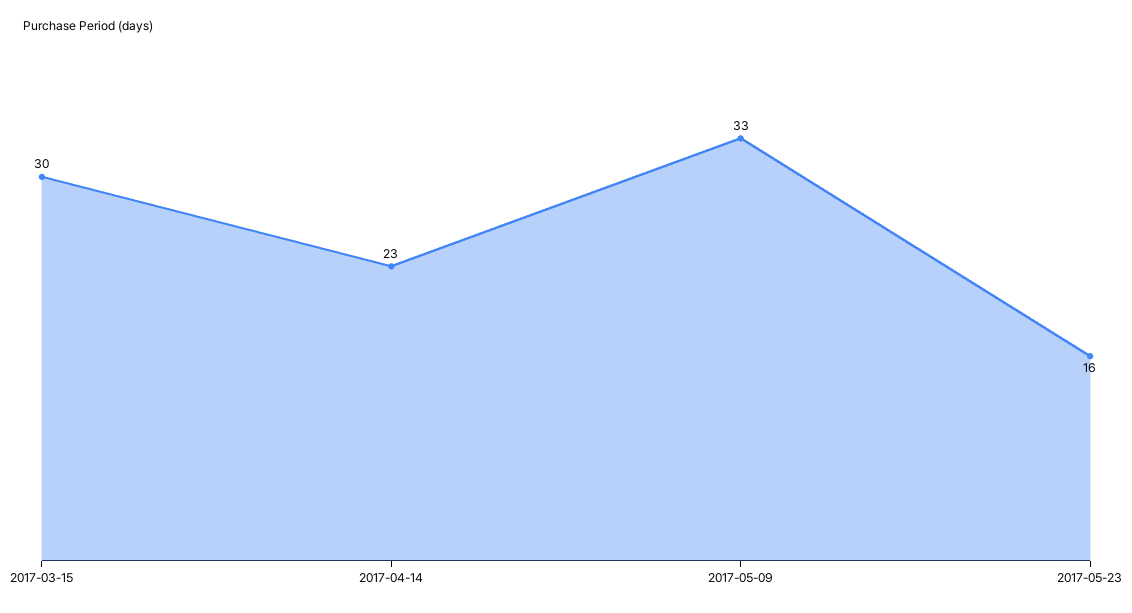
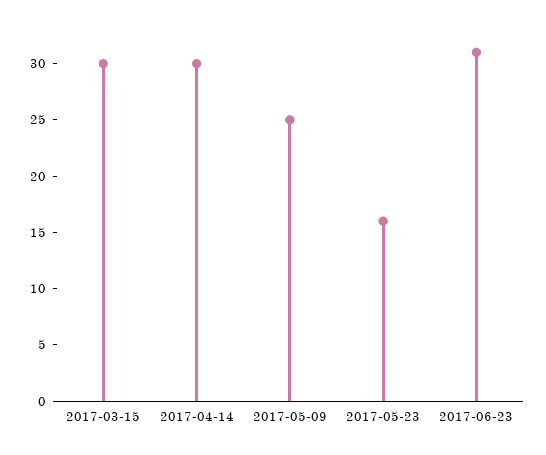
2017-04-14: 23 -> 30
2017-05-09: 33 -> 25
2017-06-23: none -> 31

